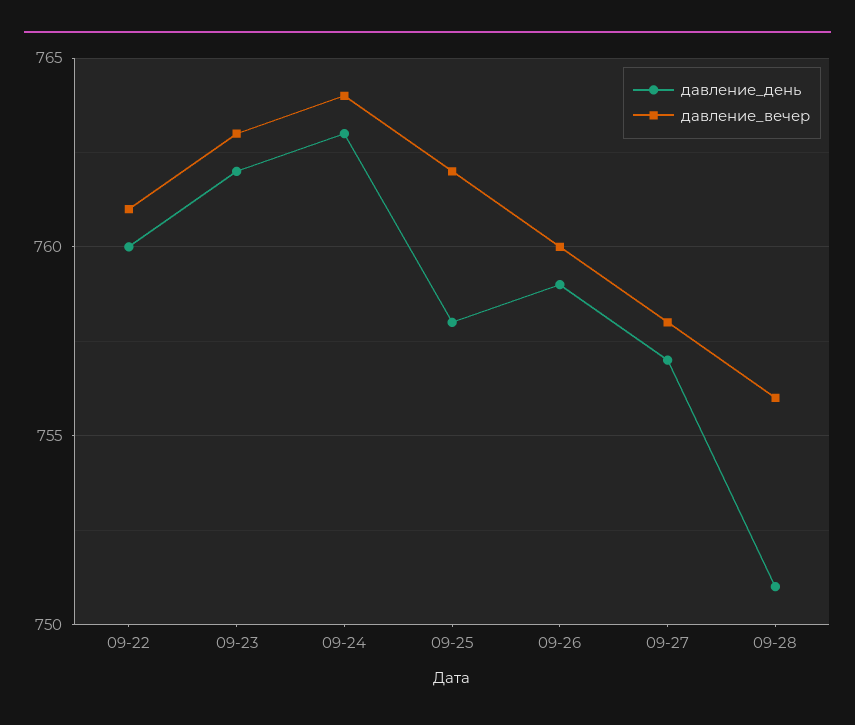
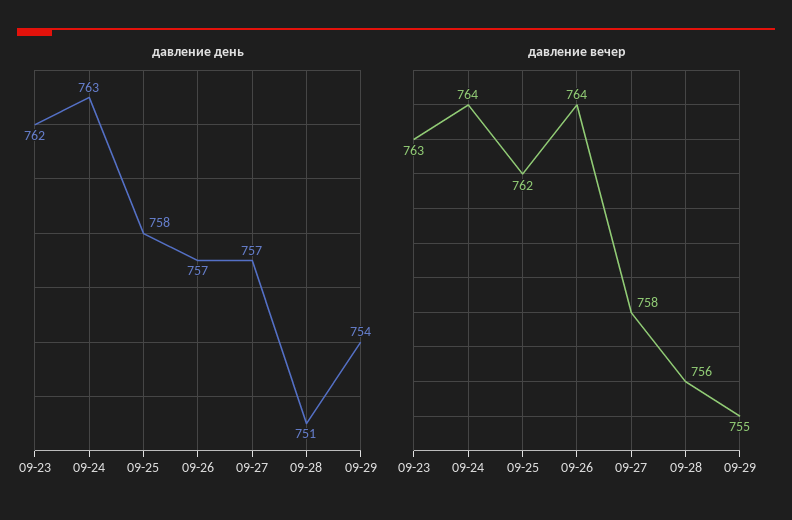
давление_день, 09-22: 760 -> none
давление_вечер, 09-22: 761 -> none
давление_день, 09-26: 759 -> 757
давление_вечер, 09-26: 760 -> 764
давление_день, 09-29: none -> 754
давление_вечер, 09-29: none -> 755

